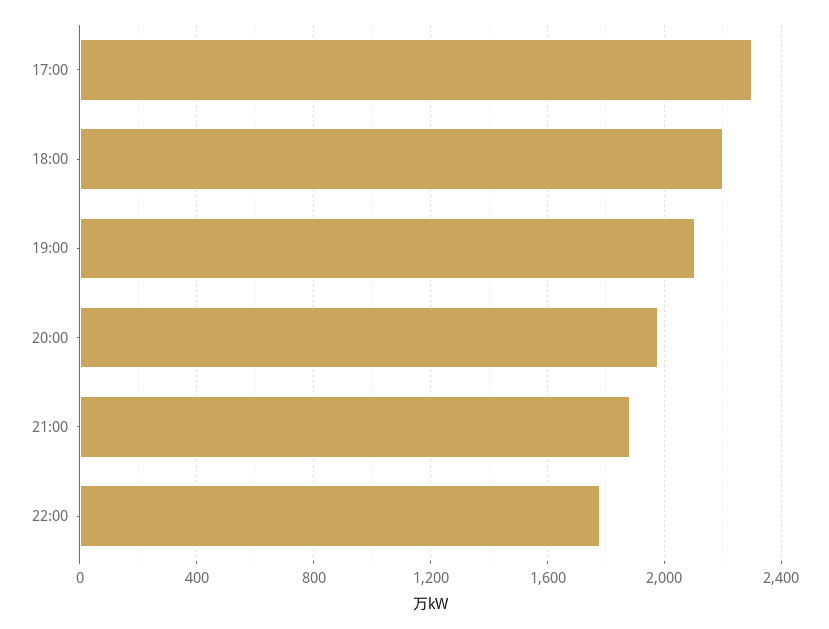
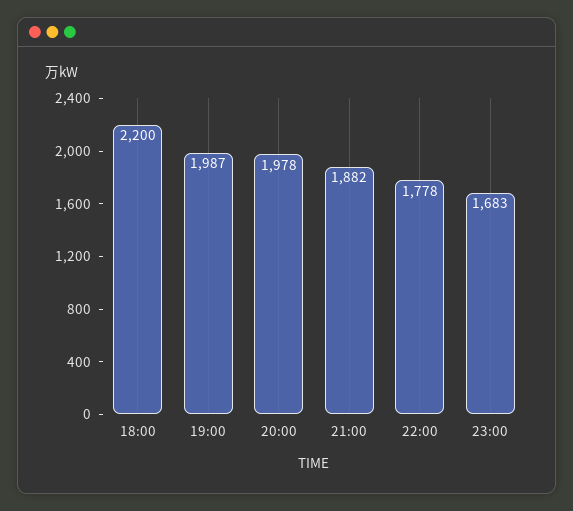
17:00: 2300 -> none
19:00: 2100 -> 1987
23:00: none -> 1683

